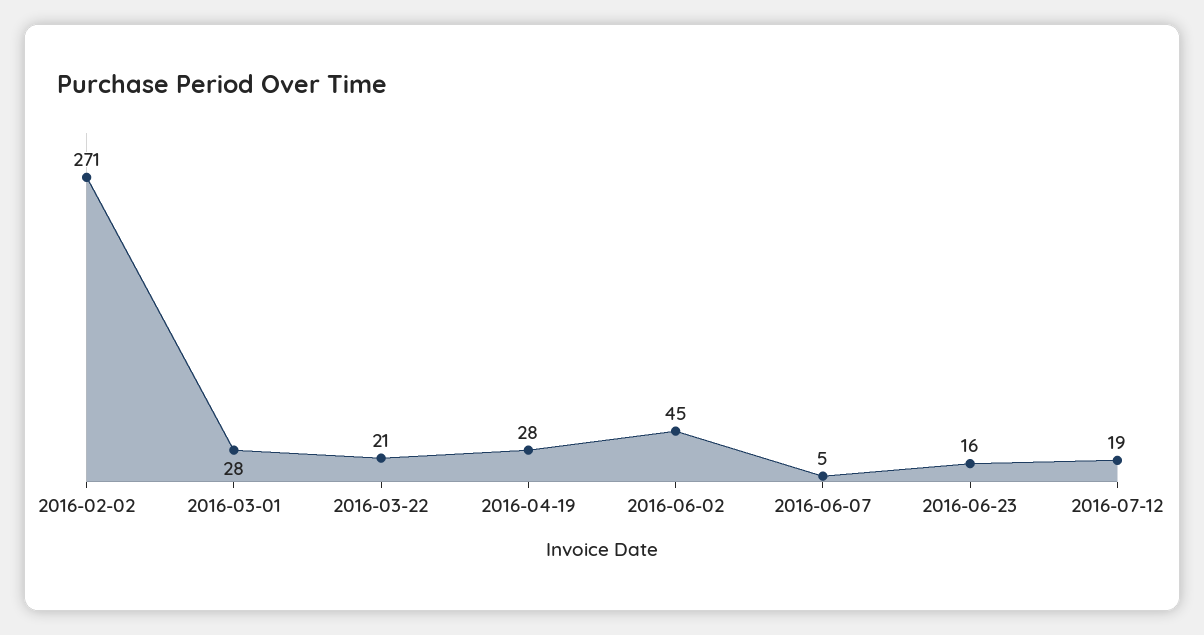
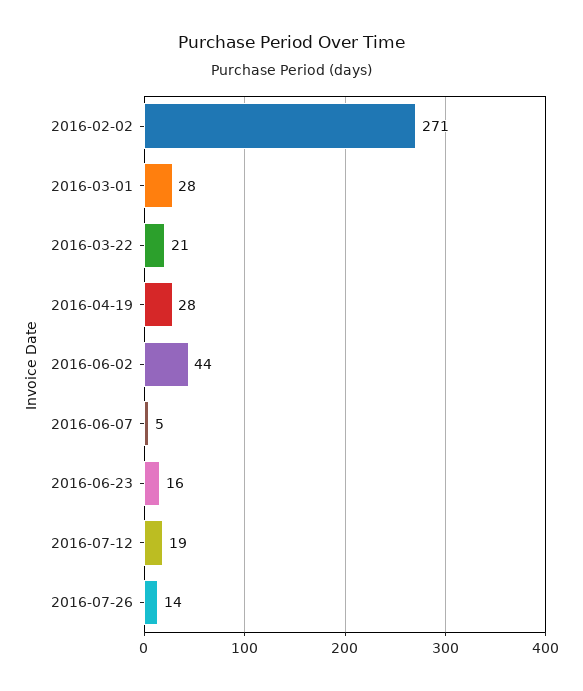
2016-06-02: 45 -> 44
2016-07-26: none -> 14

